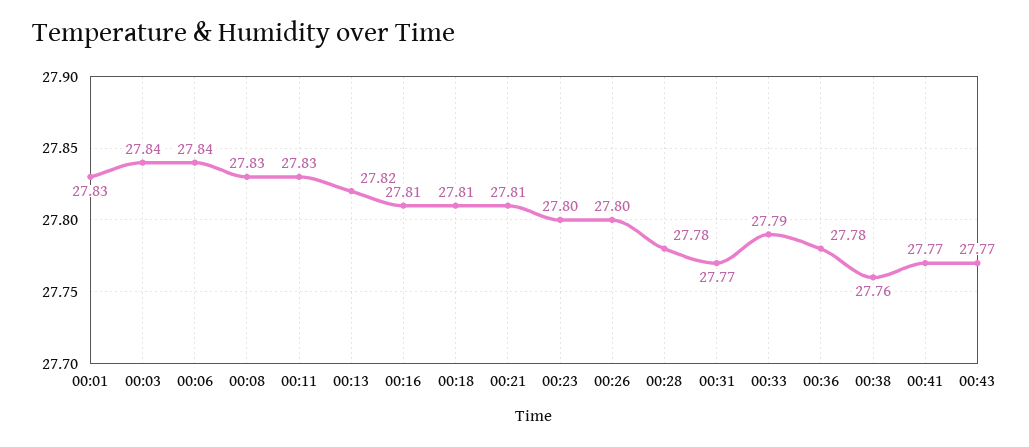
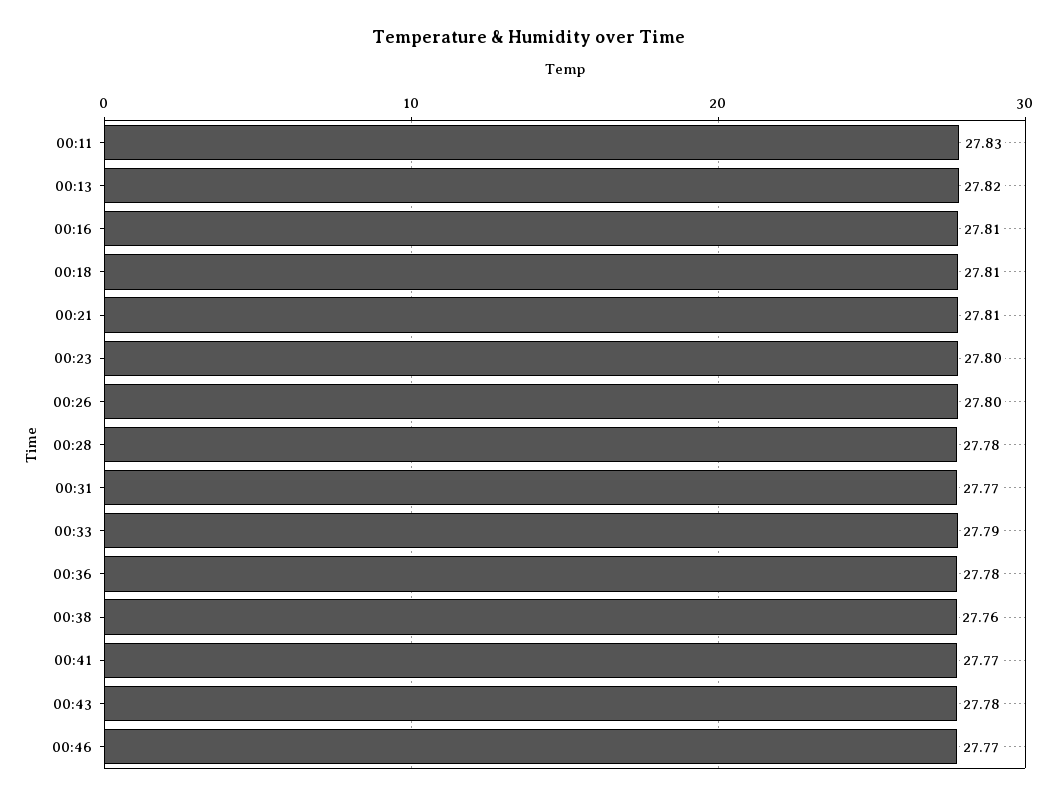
00:01: 27.83 -> none
00:03: 27.84 -> none
00:06: 27.84 -> none
00:08: 27.83 -> none
00:43: 27.77 -> 27.78
00:46: none -> 27.77

